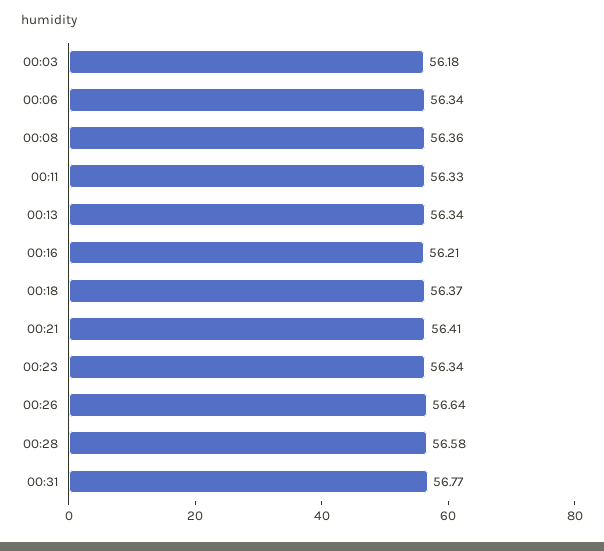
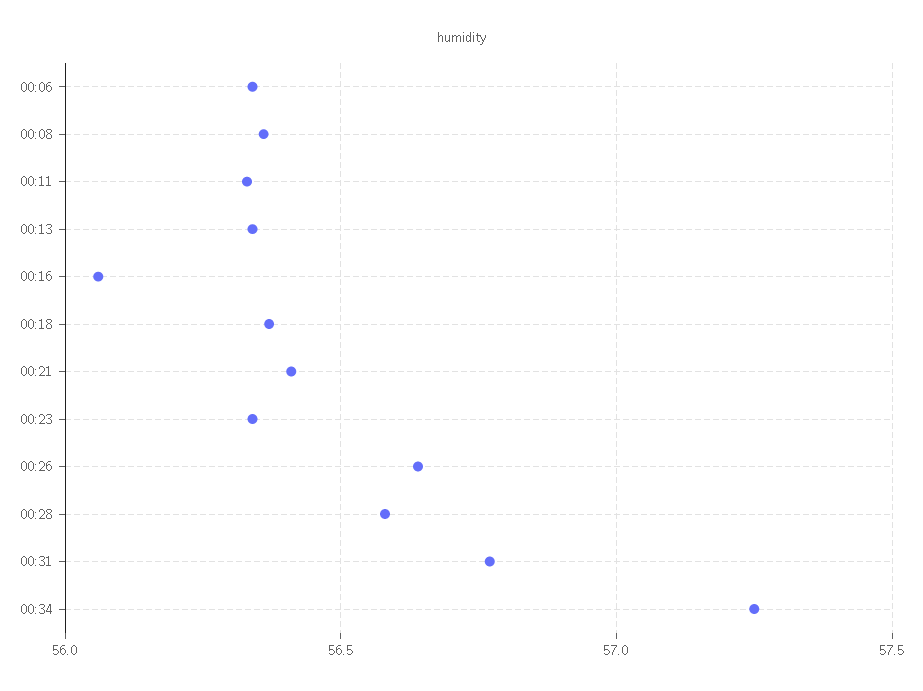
00:03: 56.18 -> none
00:16: 56.21 -> 56.05
00:34: none -> 57.25

